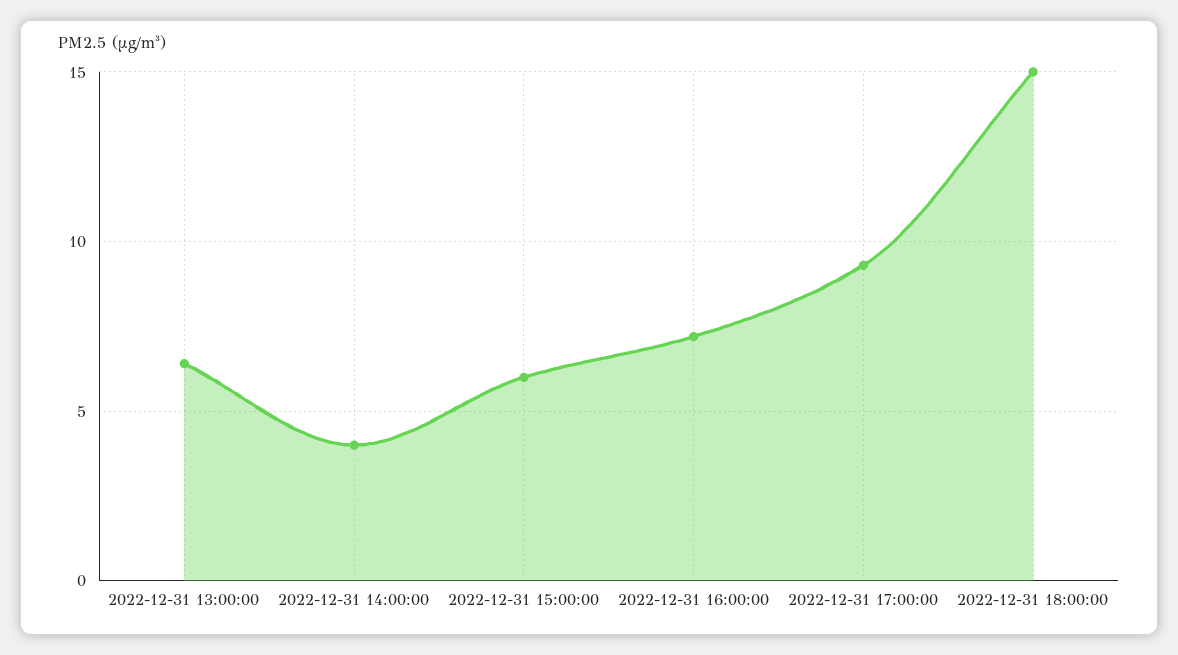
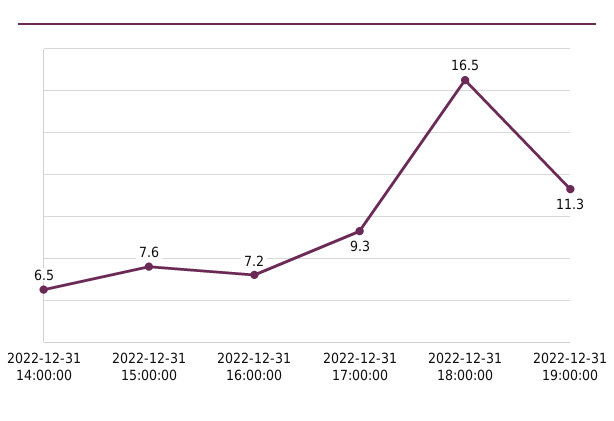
2022-12-31 13:00:00: 6.5 -> none
2022-12-31 14:00:00: 4 -> 6.5
2022-12-31 15:00:00: 6 -> 7.6
2022-12-31 18:00:00: 15 -> 16.5
2022-12-31 19:00:00: none -> 11.3

